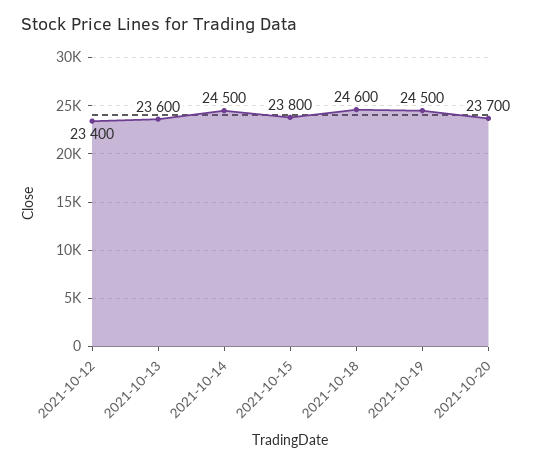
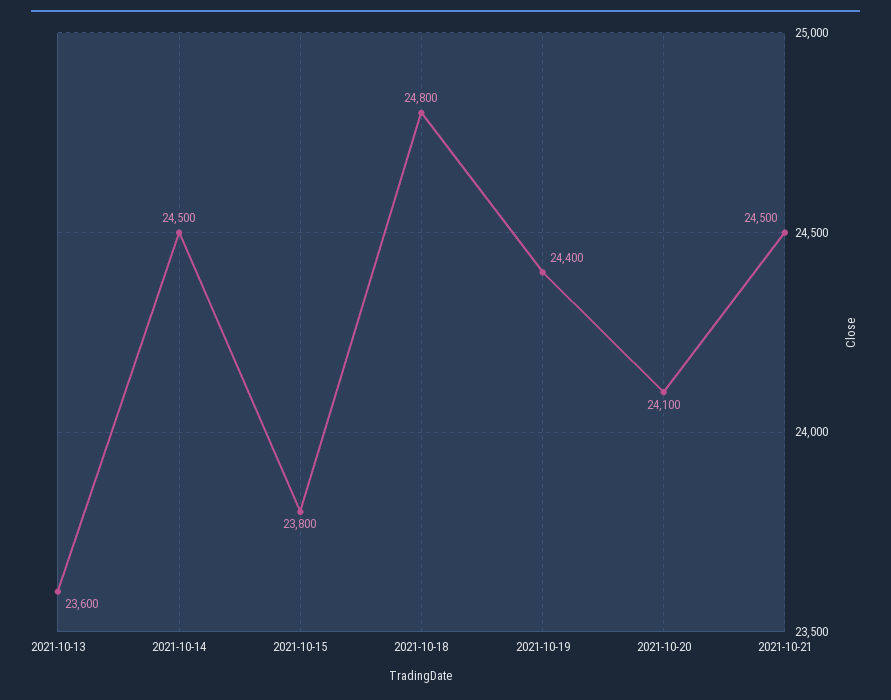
2021-10-12: 23400 -> none
2021-10-18: 24600 -> 24800
2021-10-19: 24500 -> 24400
2021-10-20: 23700 -> 24100
2021-10-21: none -> 24500

